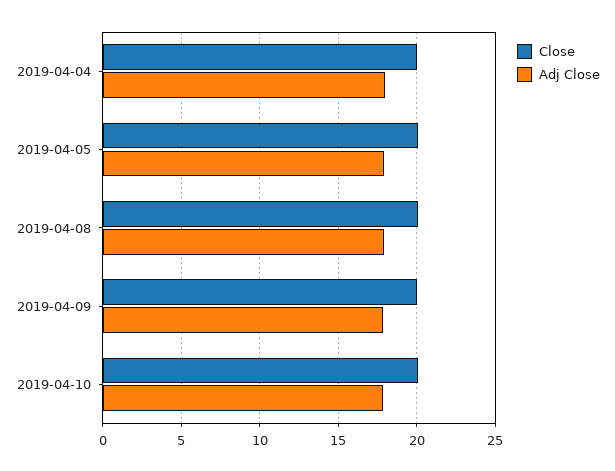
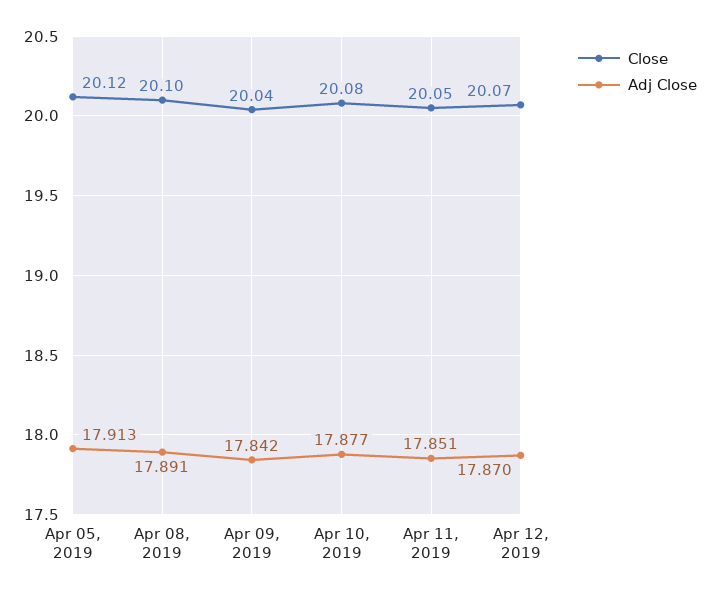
Close, 2019-04-04: 20 -> none
Adj Close, 2019-04-04: 18 -> none
Close, Apr 11, 2019: none -> 20.05
Adj Close, Apr 11, 2019: none -> 17.851
Close, Apr 12, 2019: none -> 20.07
Adj Close, Apr 12, 2019: none -> 17.87

